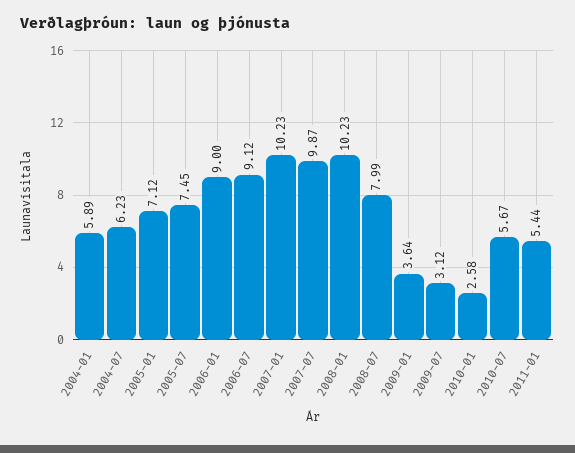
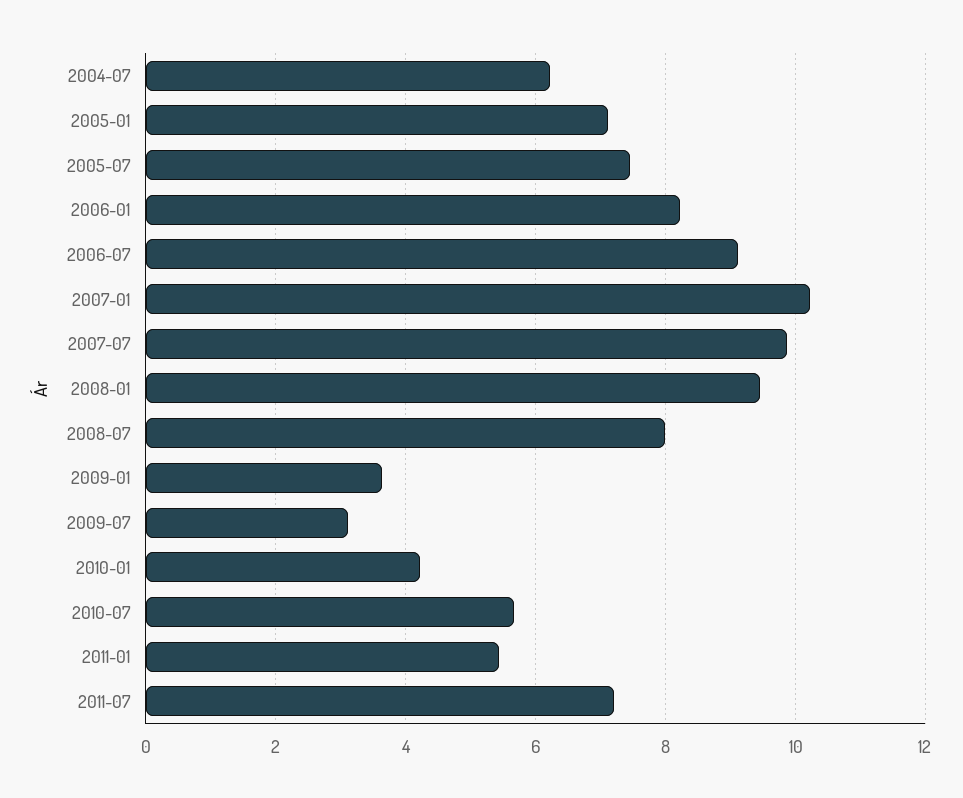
2004-01: 5.89 -> none
2006-01: 9 -> 8.2
2008-01: 10.23 -> 9.4
2010-01: 2.58 -> 4.2
2011-07: none -> 7.2

